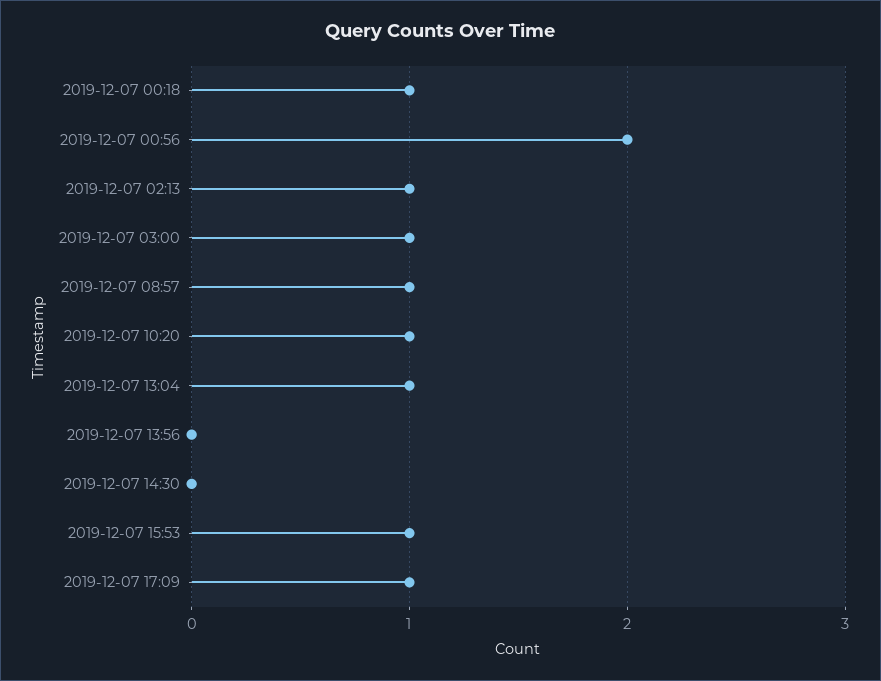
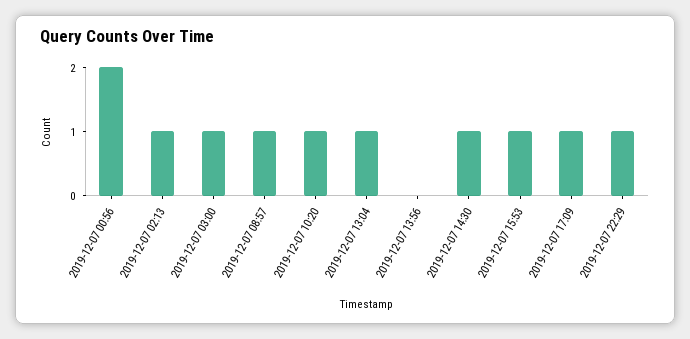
2019-12-07 00:18: 1 -> none
2019-12-07 14:30: 0 -> 1
2019-12-07 22:29: none -> 1

